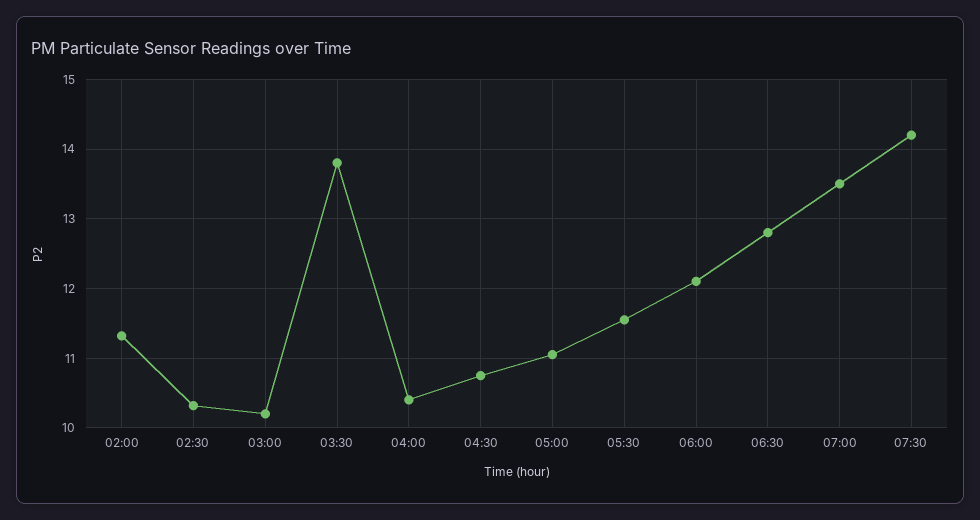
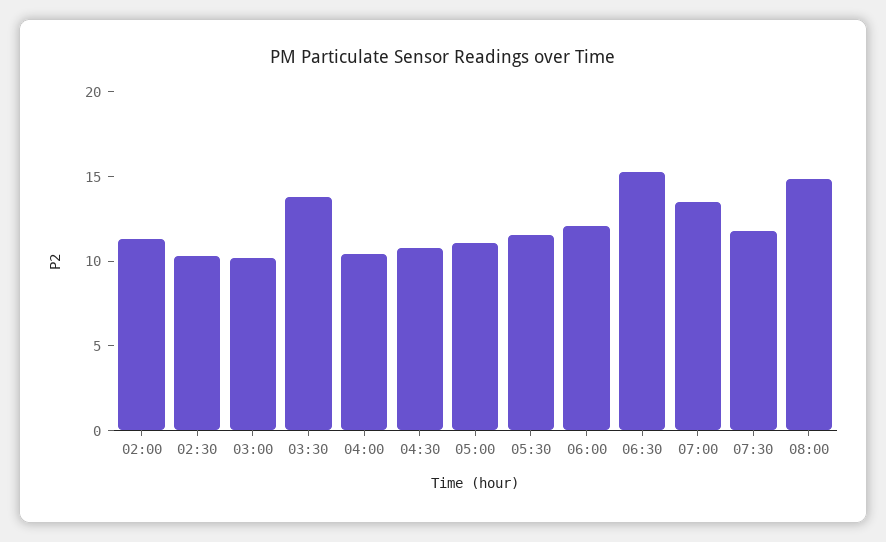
06:30: 12.8 -> 15
07:30: 14.2 -> 12
08:00: none -> 15

